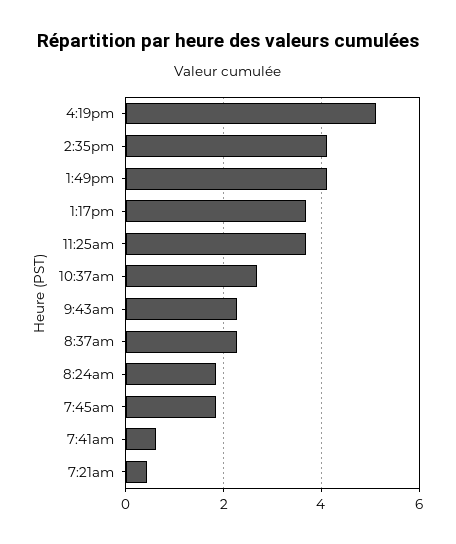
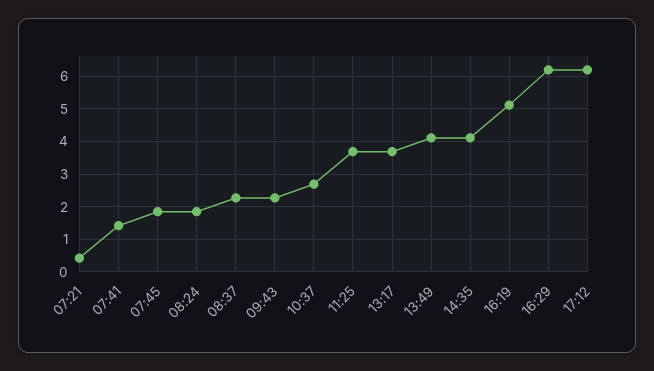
7:41am: 0.6 -> 1.4
16:29: none -> 6.2
17:12: none -> 6.2

